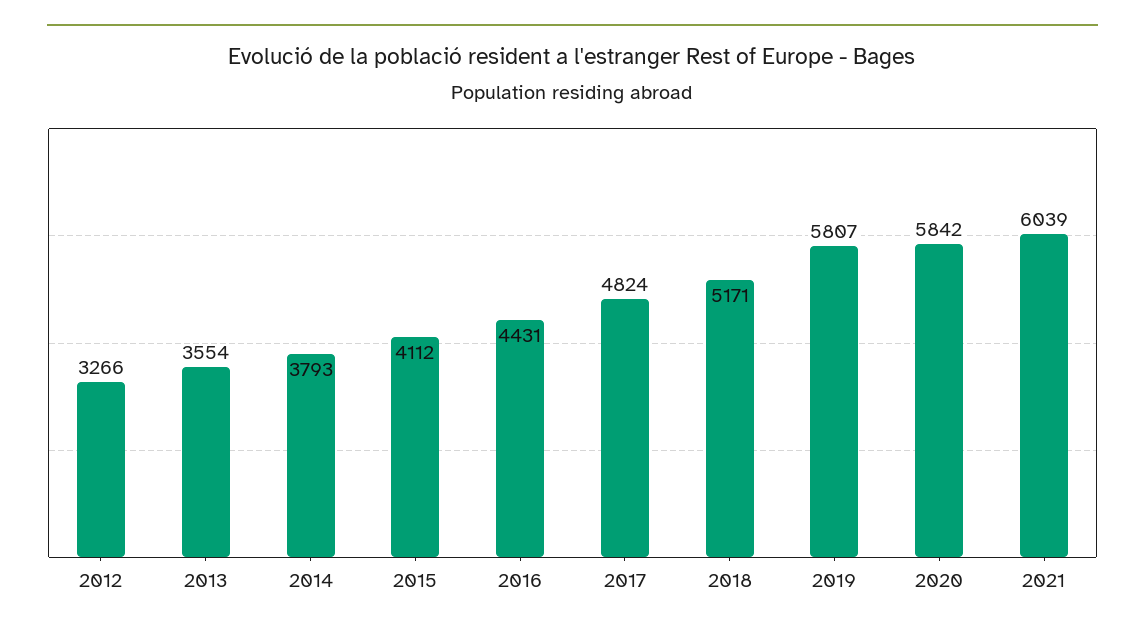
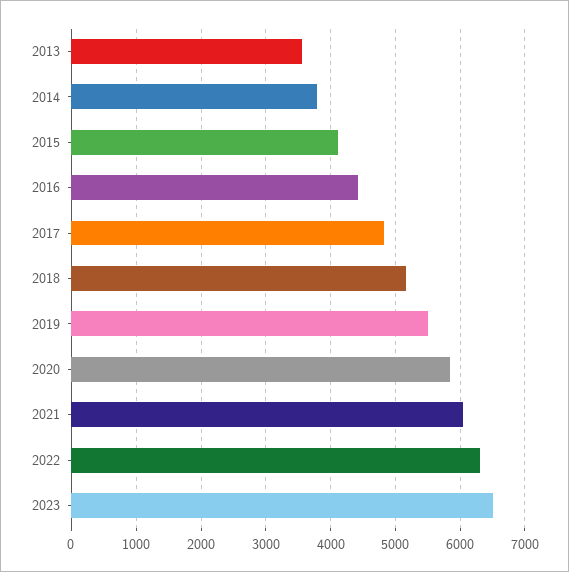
2012: 3266 -> none
2019: 5807 -> 5500
2022: none -> 6300
2023: none -> 6500

